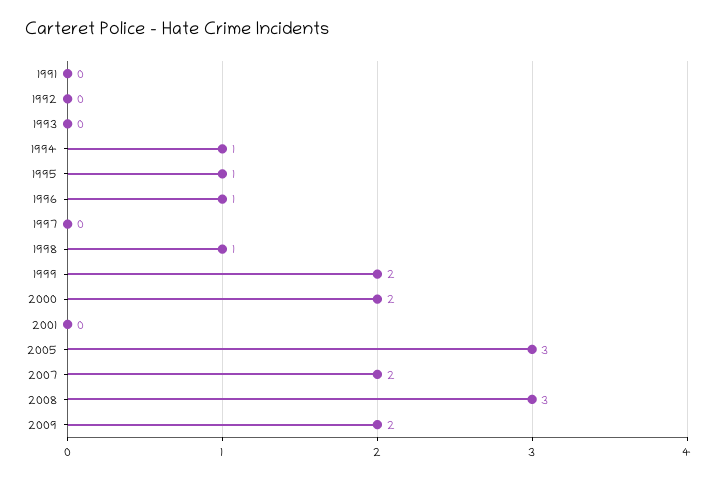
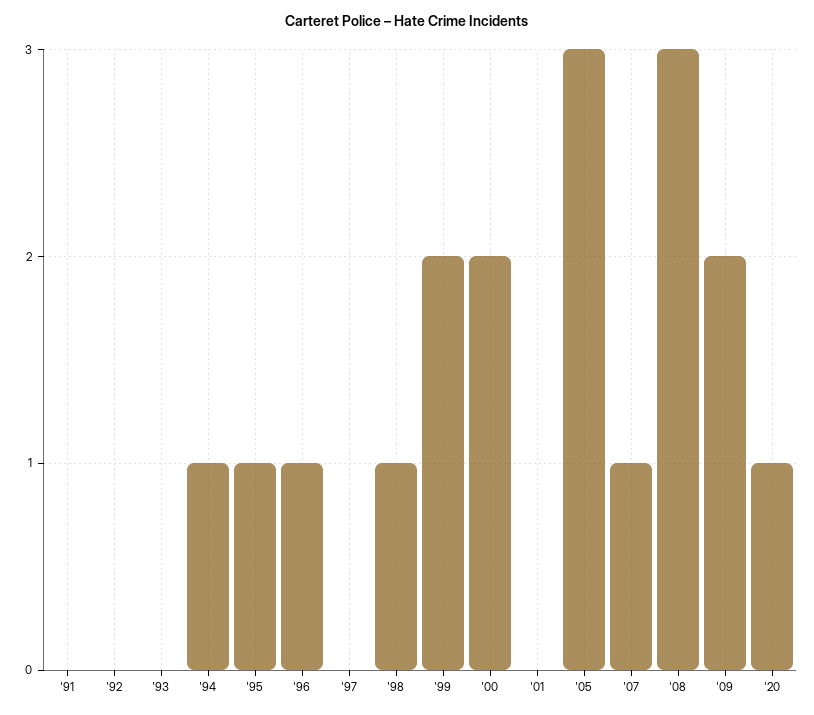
2007: 2 -> 1
'20: none -> 1

